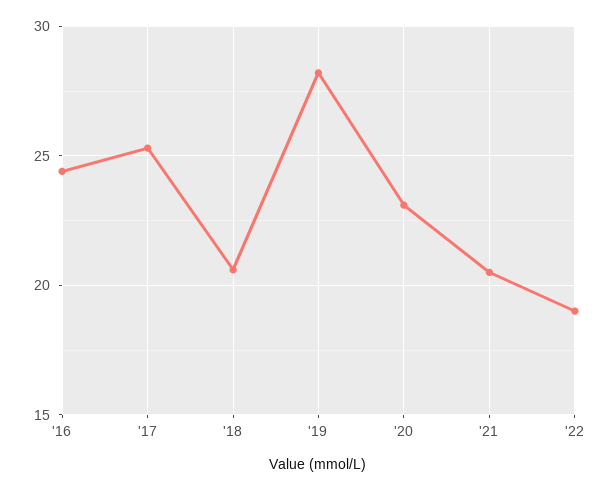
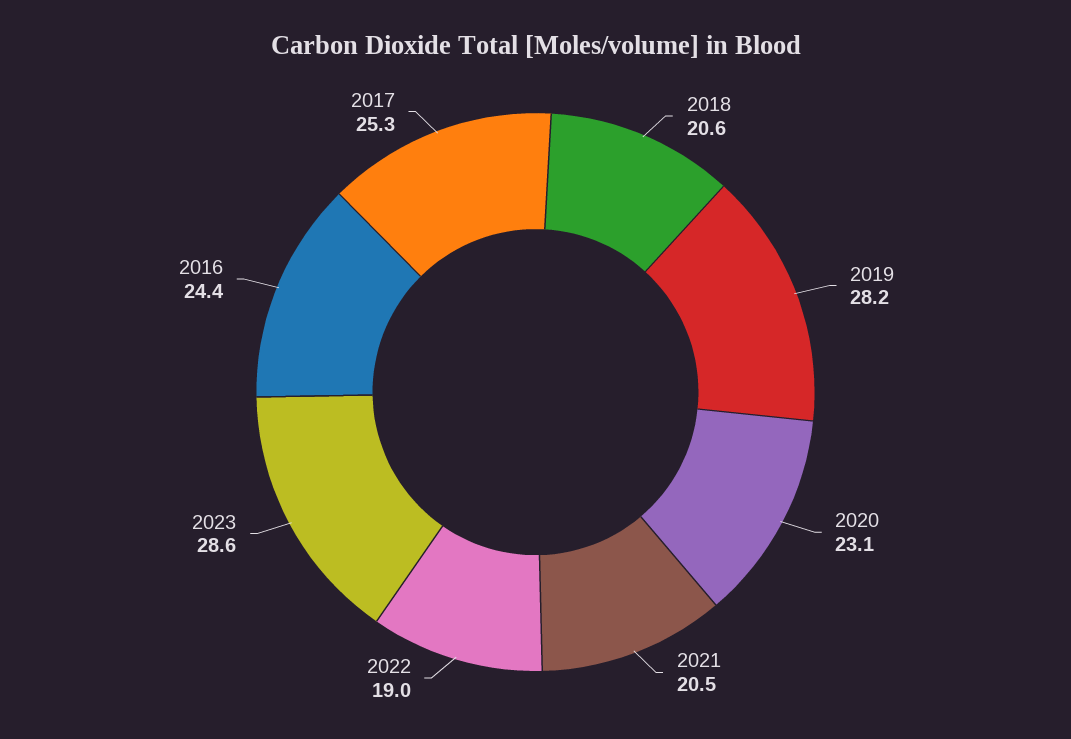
2023: none -> 28.6

